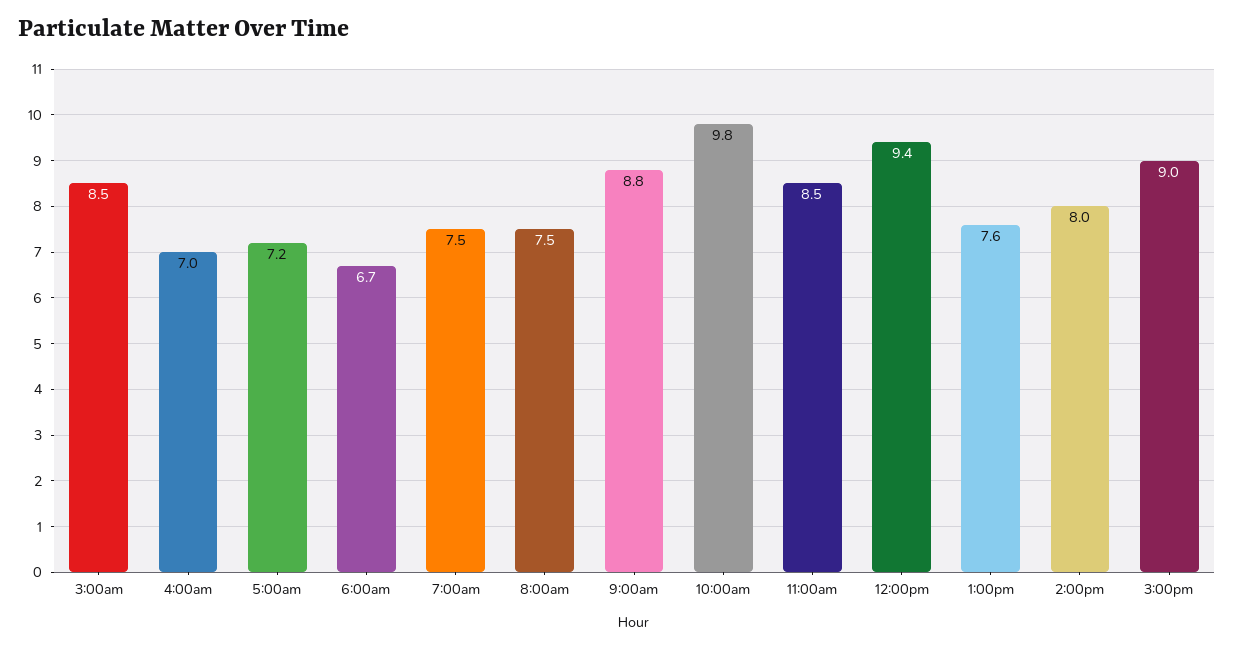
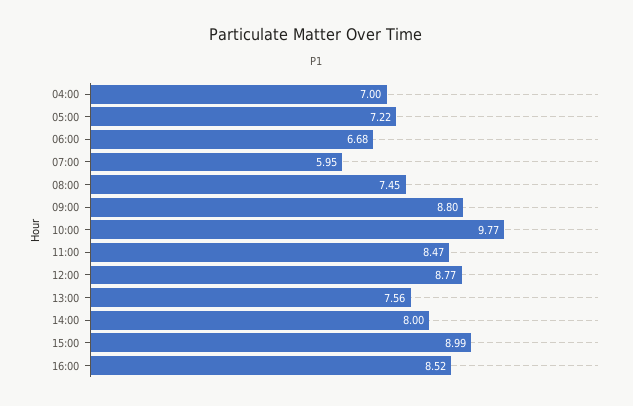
3:00am: 8.5 -> none
7:00am: 7.5 -> 5.95
12:00pm: 9.4 -> 8.77
16:00: none -> 8.52

